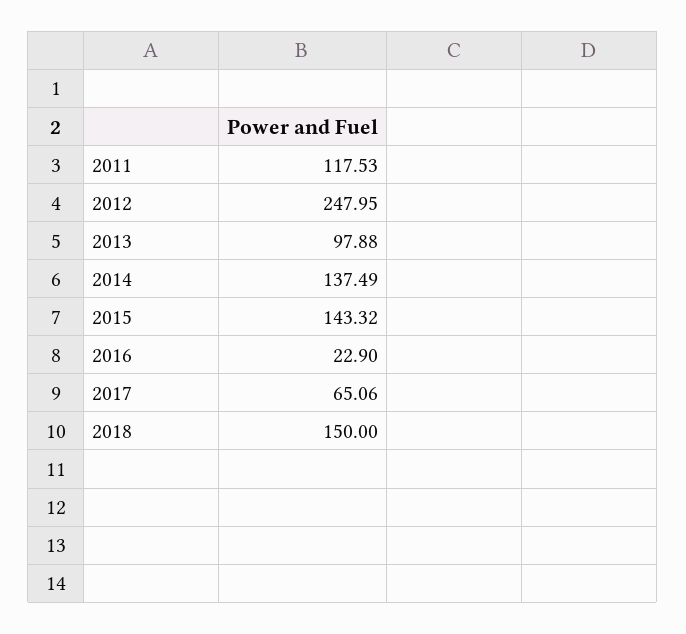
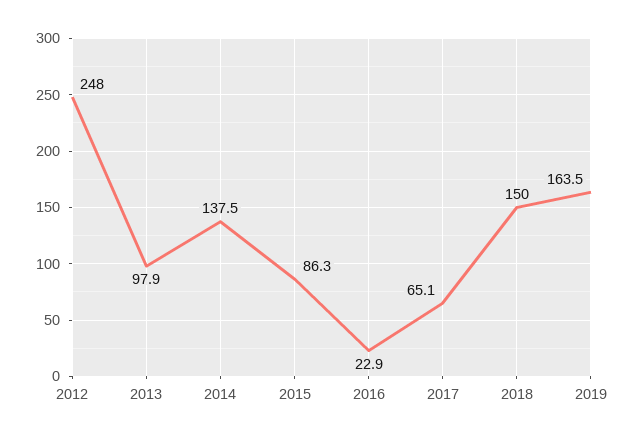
2011: 117.53 -> none
2015: 143.32 -> 86.3
2019: none -> 163.5

